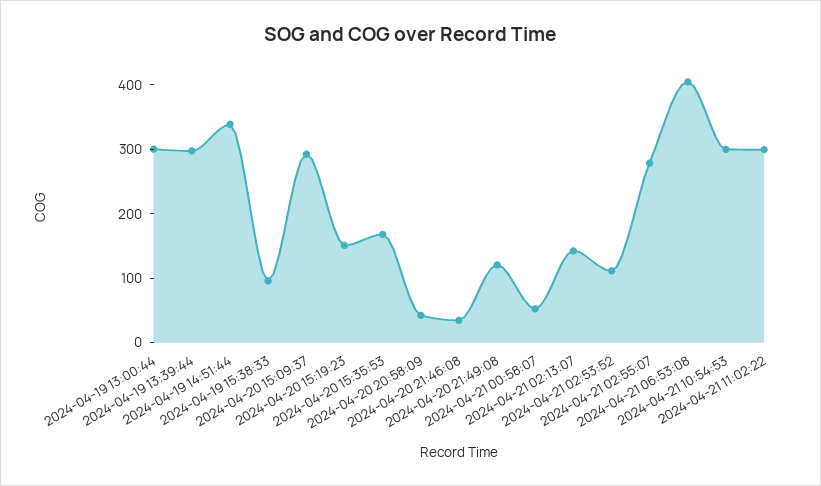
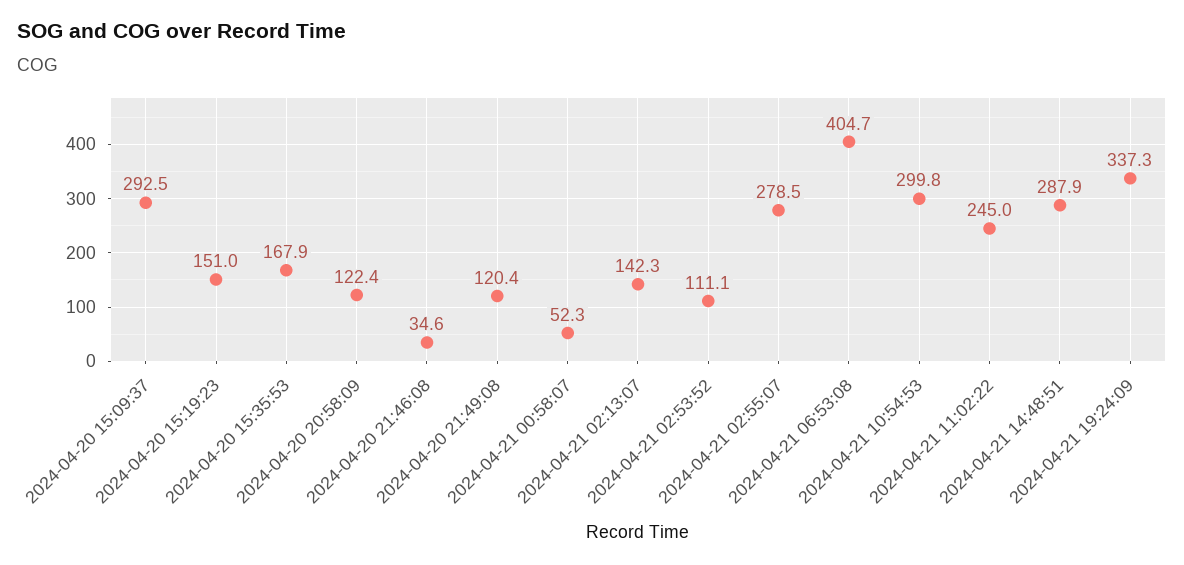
2024-04-19 13:00:44: 300 -> none
2024-04-19 13:39:44: 300 -> none
2024-04-19 14:51:44: 340 -> none
2024-04-19 15:38:33: 100 -> none
2024-04-20 20:58:09: 40 -> 122.4
2024-04-21 11:02:22: 300 -> 245
2024-04-21 14:48:51: none -> 287.9
2024-04-21 19:24:09: none -> 337.3

